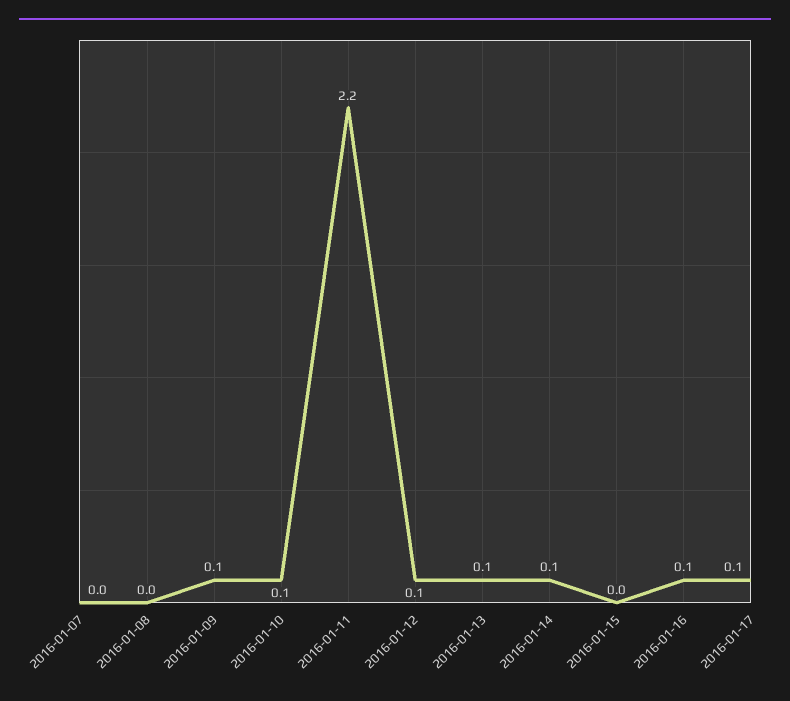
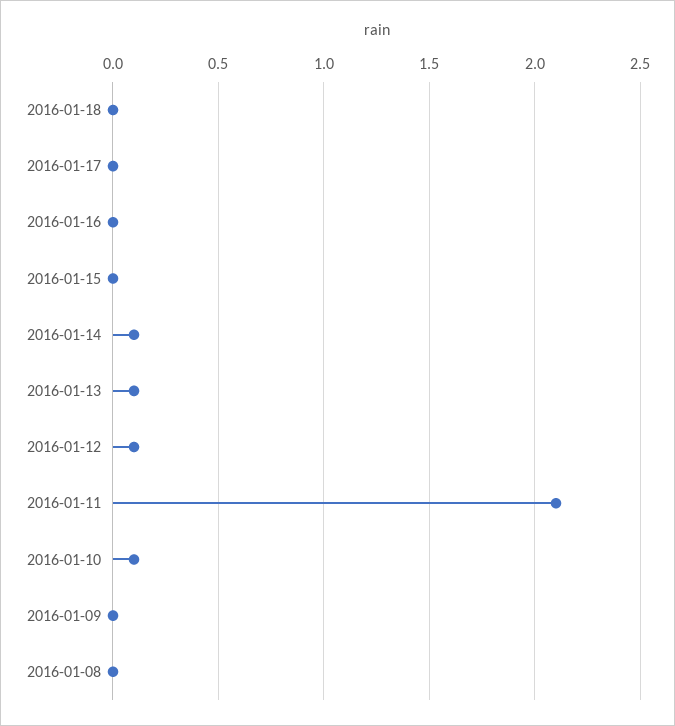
2016-01-07: 0 -> none
2016-01-09: 0.1 -> 0
2016-01-11: 2.2 -> 2.1
2016-01-16: 0.1 -> 0
2016-01-17: 0.1 -> 0
2016-01-18: none -> 0

